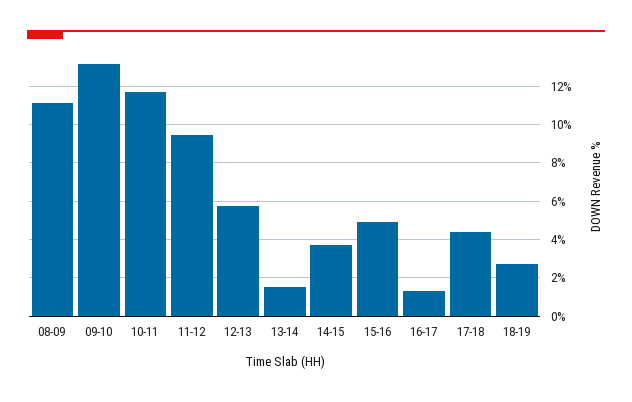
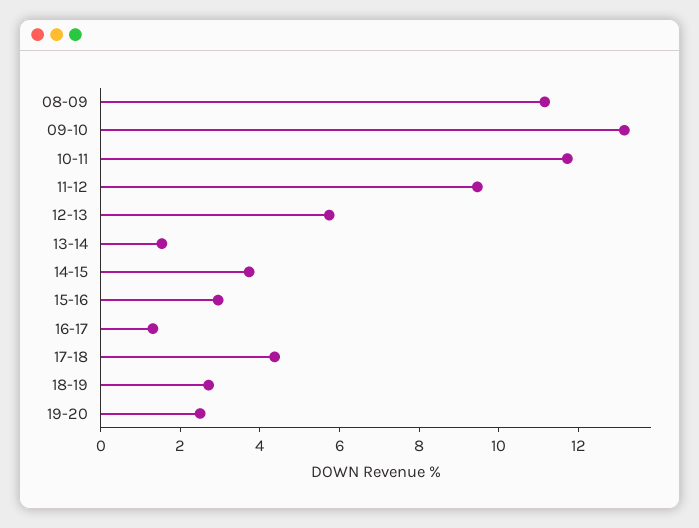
15-16: 5 -> 3
19-20: none -> 2.5

